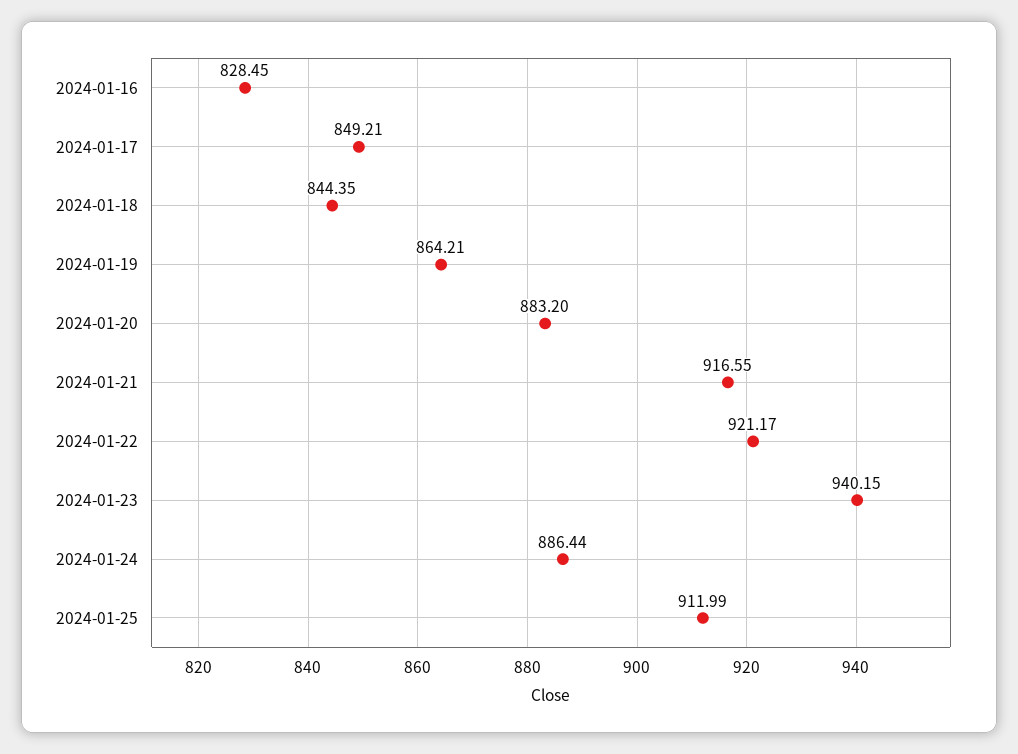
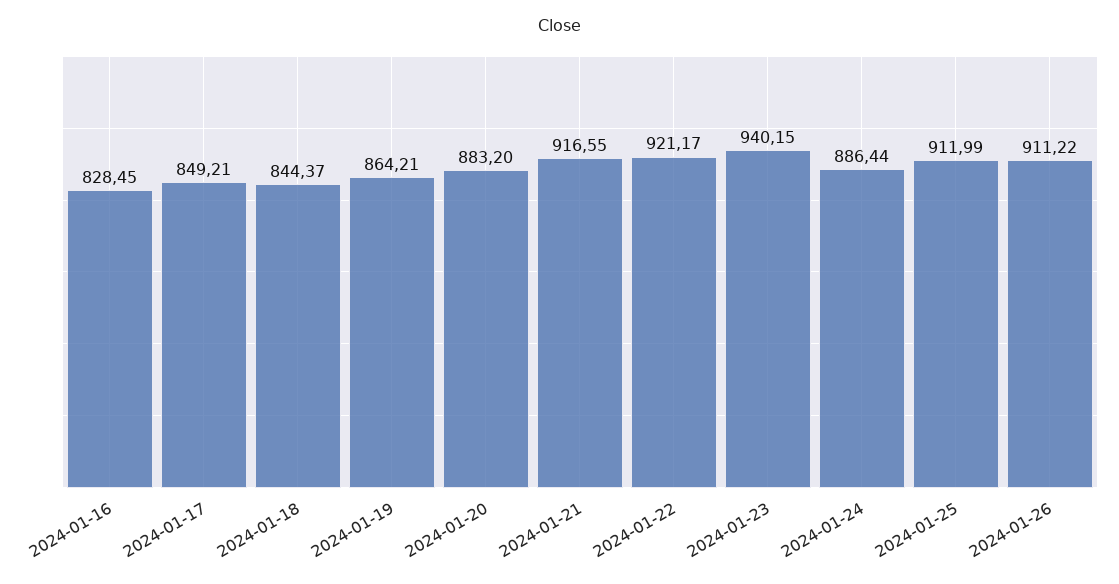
2024-01-18: 844.35 -> 844.37
2024-01-26: none -> 911.22

